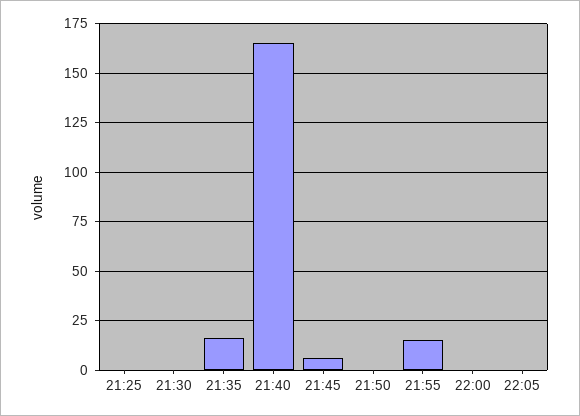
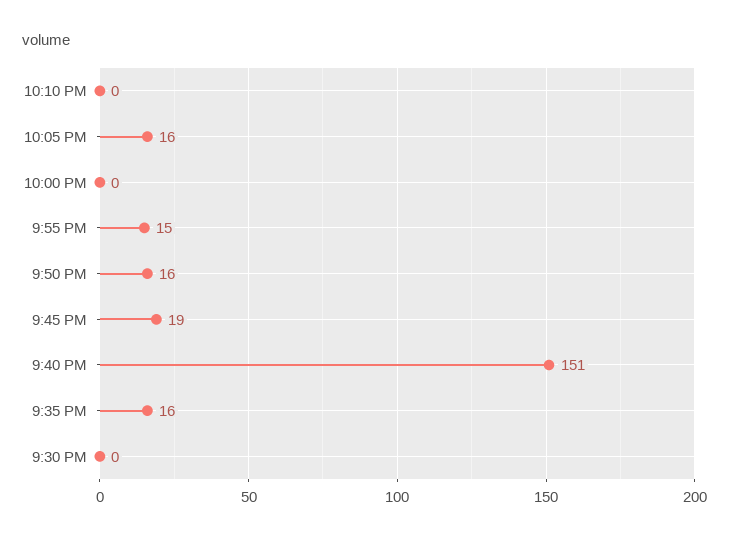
21:25: 0 -> none
21:40: 165 -> 151
21:45: 5 -> 19
21:50: 0 -> 16
22:05: 0 -> 16
10:10 PM: none -> 0

